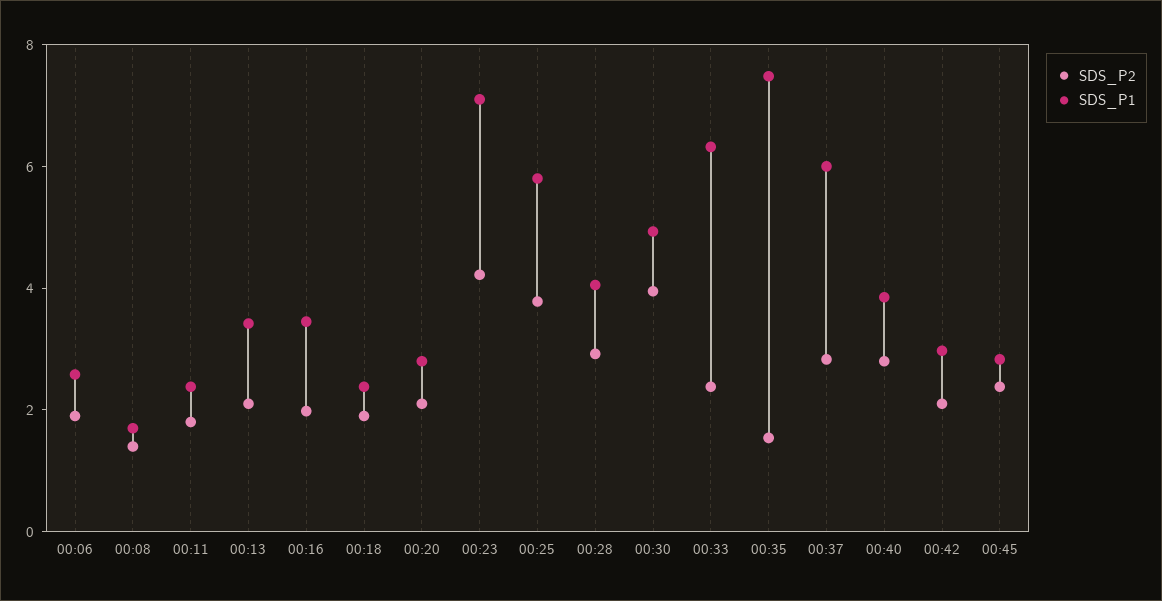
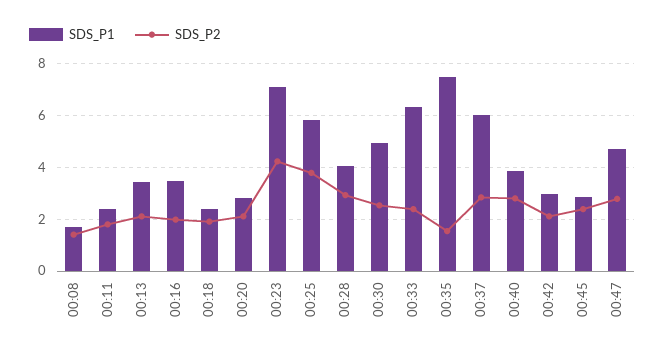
SDS_P2, 00:06: 2 -> none
SDS_P1, 00:06: 2.5 -> none
SDS_P2, 00:30: 4 -> 2.5
SDS_P1, 00:47: none -> 4.75
SDS_P2, 00:47: none -> 2.75

